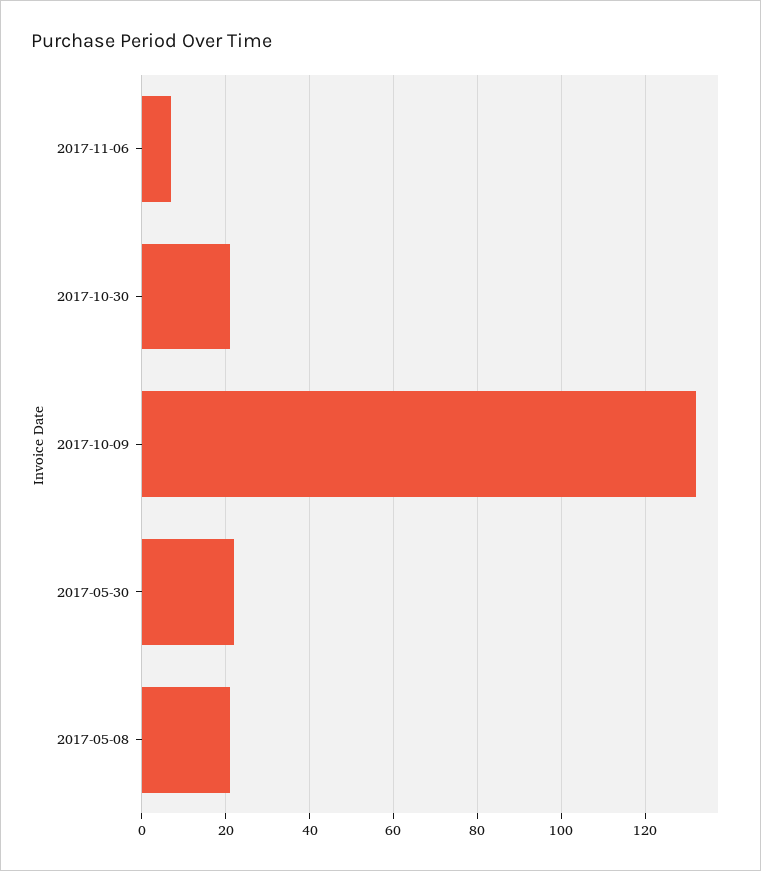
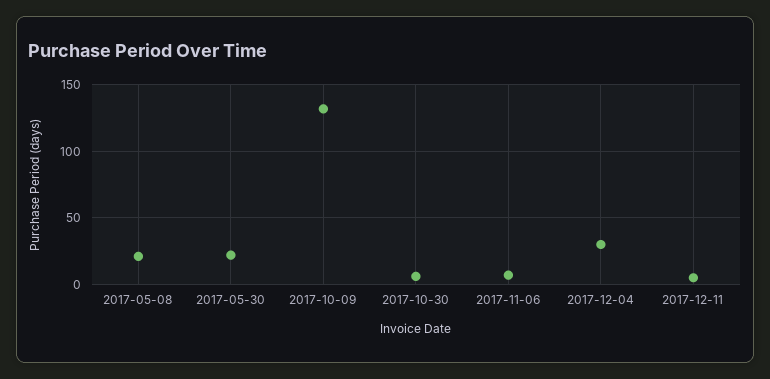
2017-10-30: 20 -> 5
2017-12-04: none -> 30
2017-12-11: none -> 5

